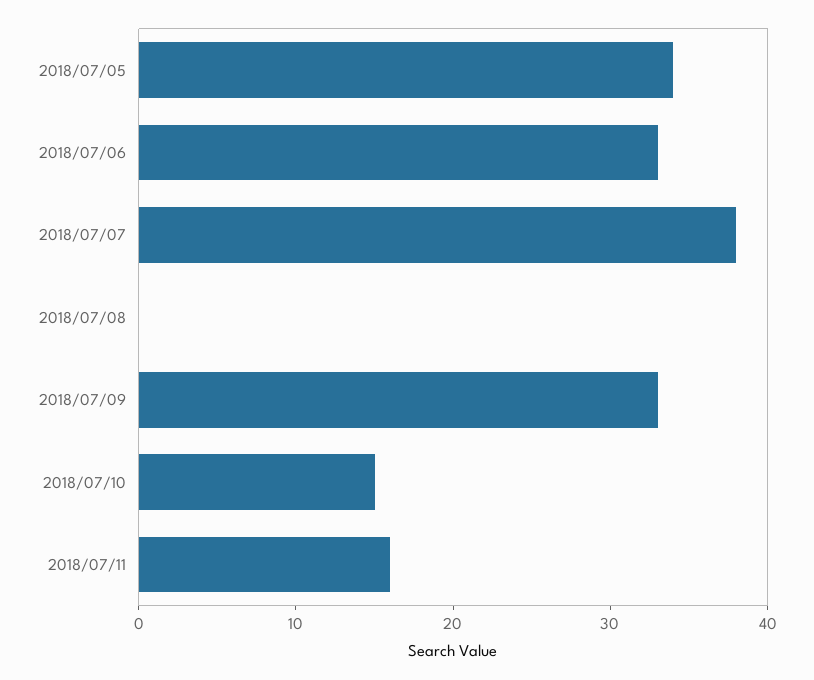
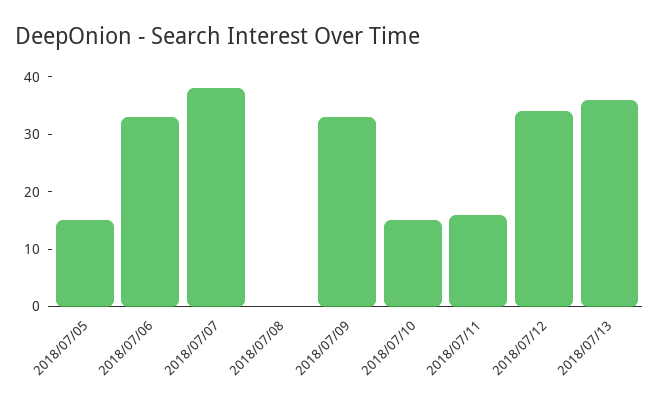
2018/07/05: 34 -> 15
2018/07/12: none -> 35
2018/07/13: none -> 35

